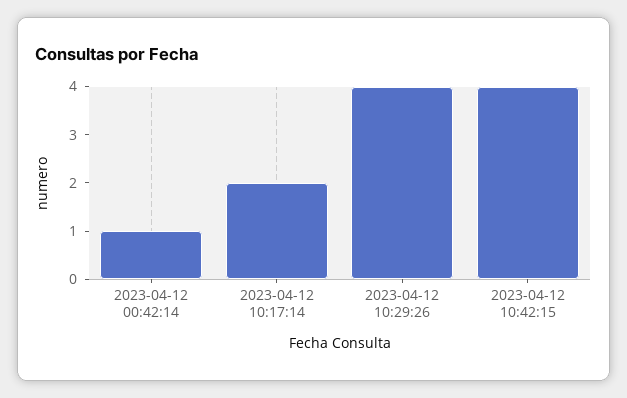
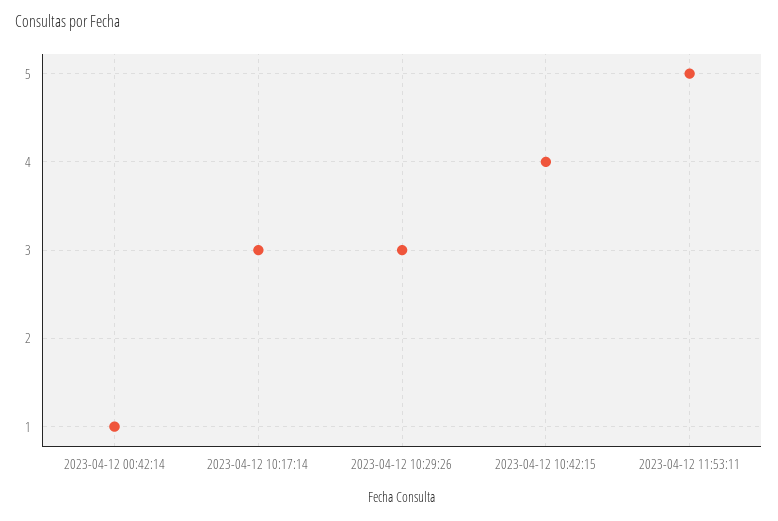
2023-04-12 10:17:14: 2 -> 3
2023-04-12 10:29:26: 4 -> 3
2023-04-12 11:53:11: none -> 5

